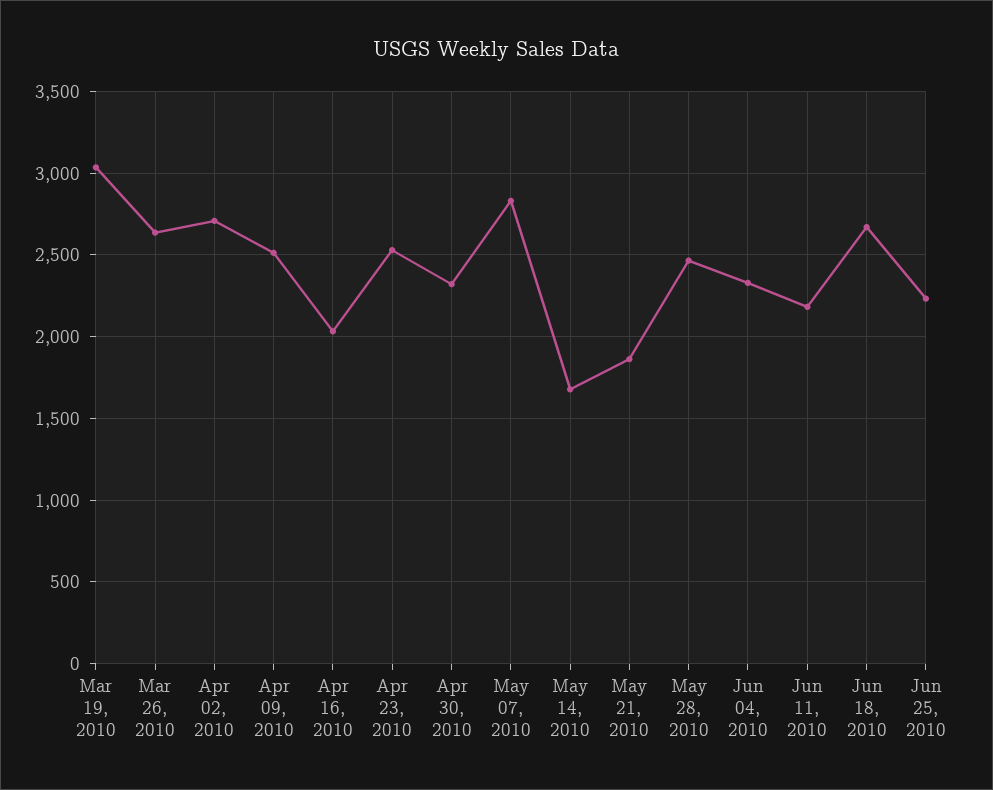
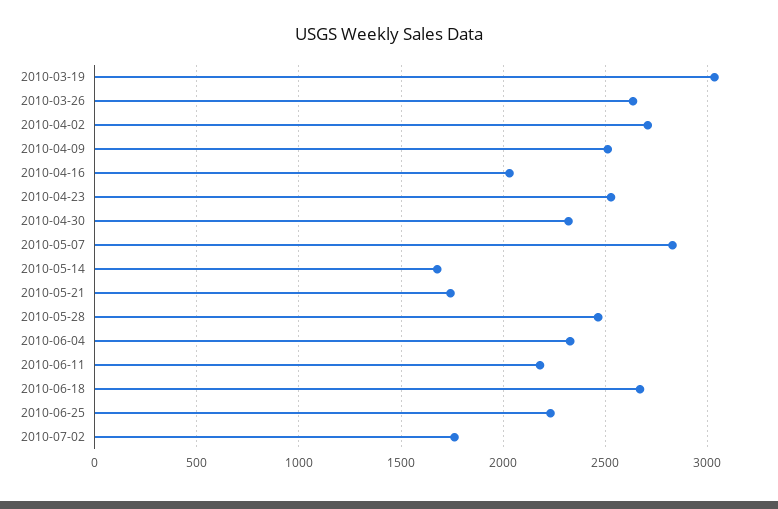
May 21, 2010: 1850 -> 1750
2010-07-02: none -> 1750

